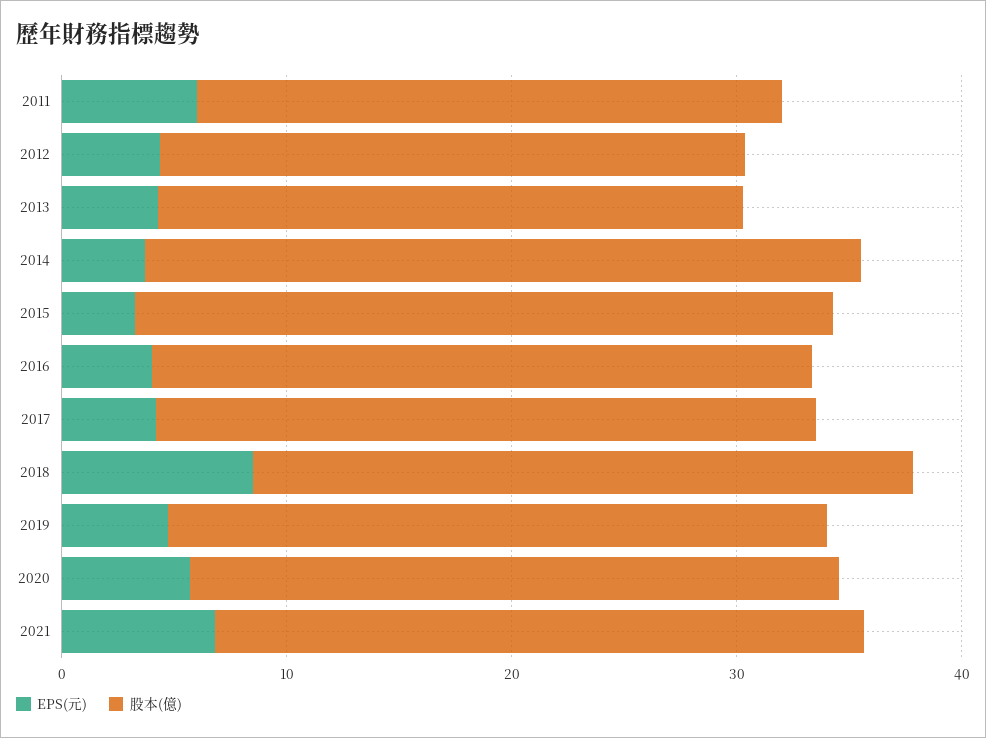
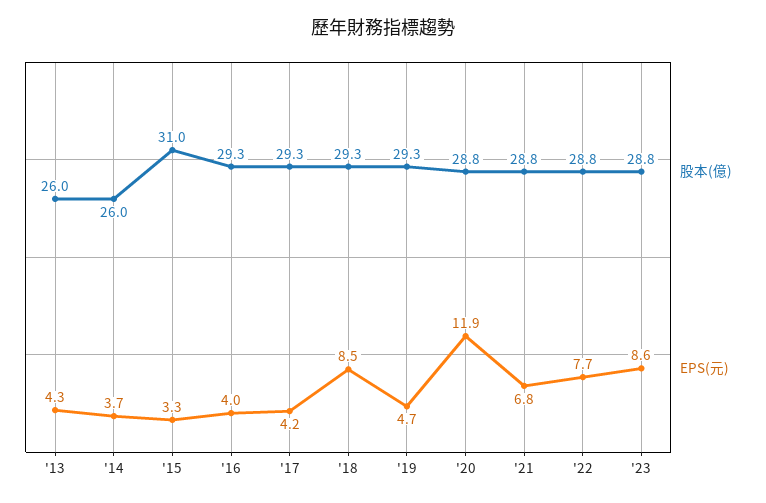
EPS(元), 2011: 6 -> none
股本(億), 2011: 26 -> none
EPS(元), 2012: 4 -> none
股本(億), 2012: 26 -> none
股本(億), 2014: 32 -> 26
EPS(元), 2020: 6 -> 11.9
股本(億), '22: none -> 28.8
EPS(元), '22: none -> 7.7
股本(億), '23: none -> 28.8
EPS(元), '23: none -> 8.6

